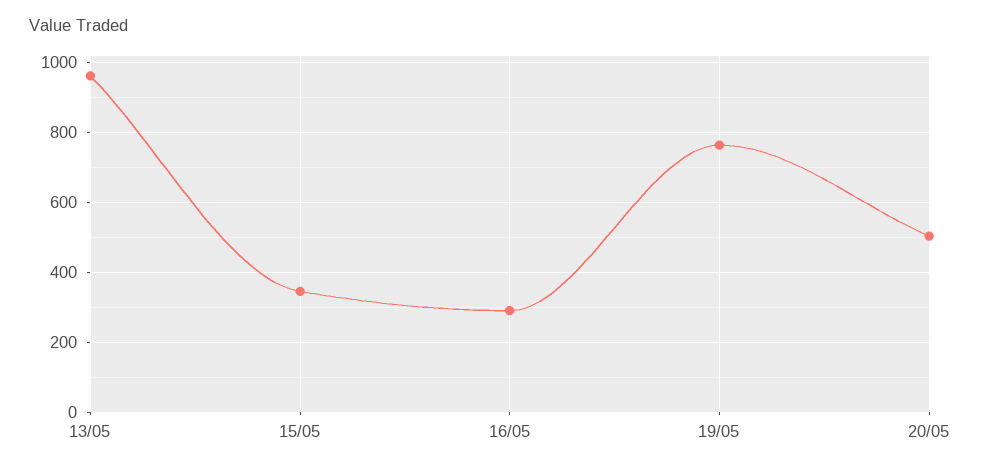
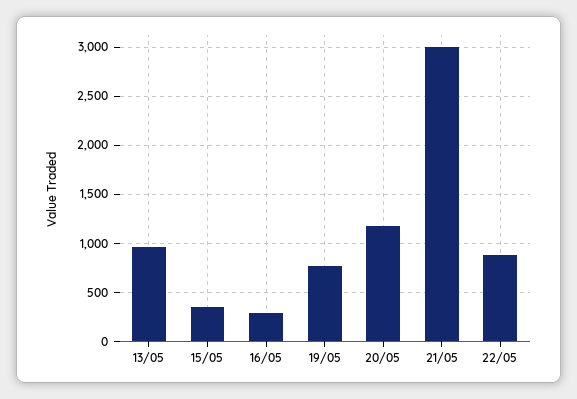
20/05: 500 -> 1200
21/05: none -> 3000
22/05: none -> 900

